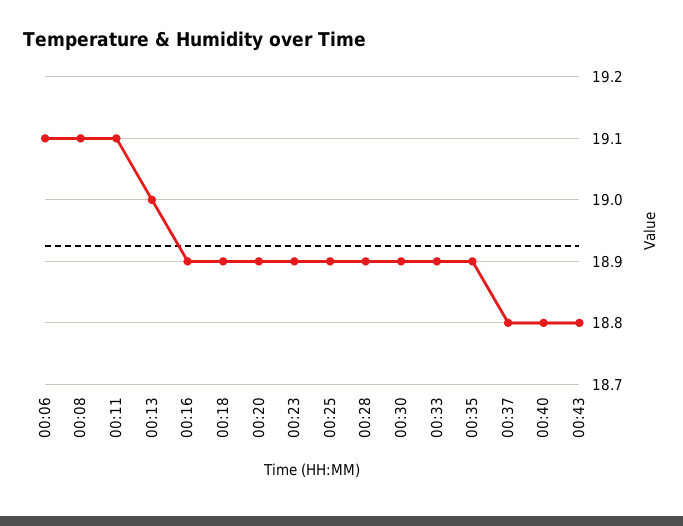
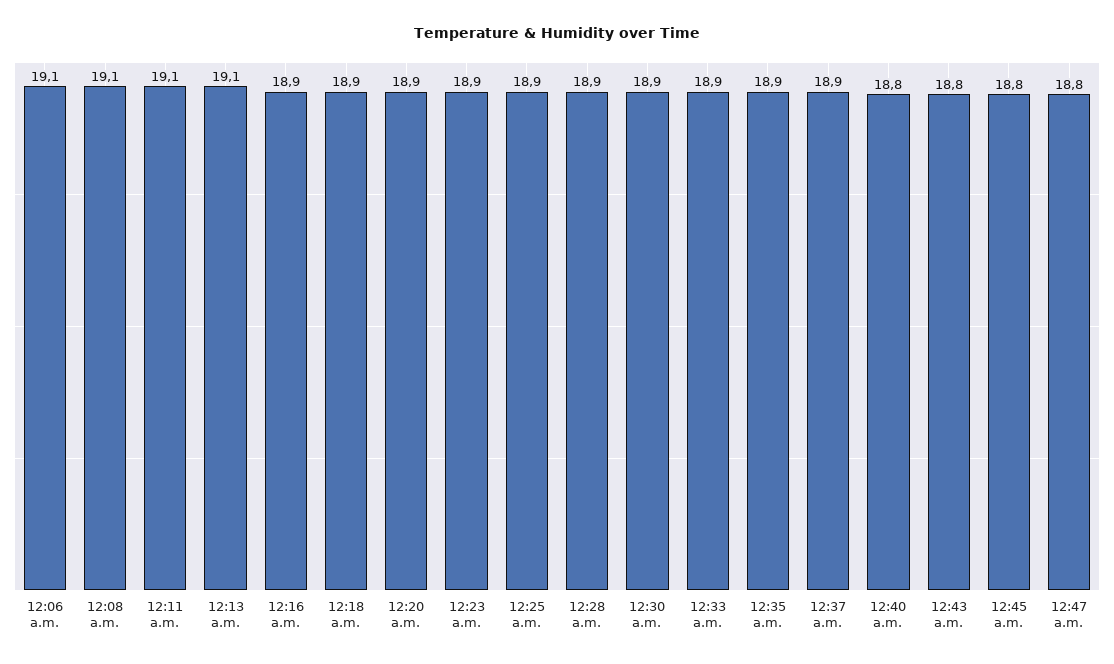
00:13: 19 -> 19.1
00:37: 18.8 -> 18.9
12:45 a.m.: none -> 18.8
12:47 a.m.: none -> 18.8

